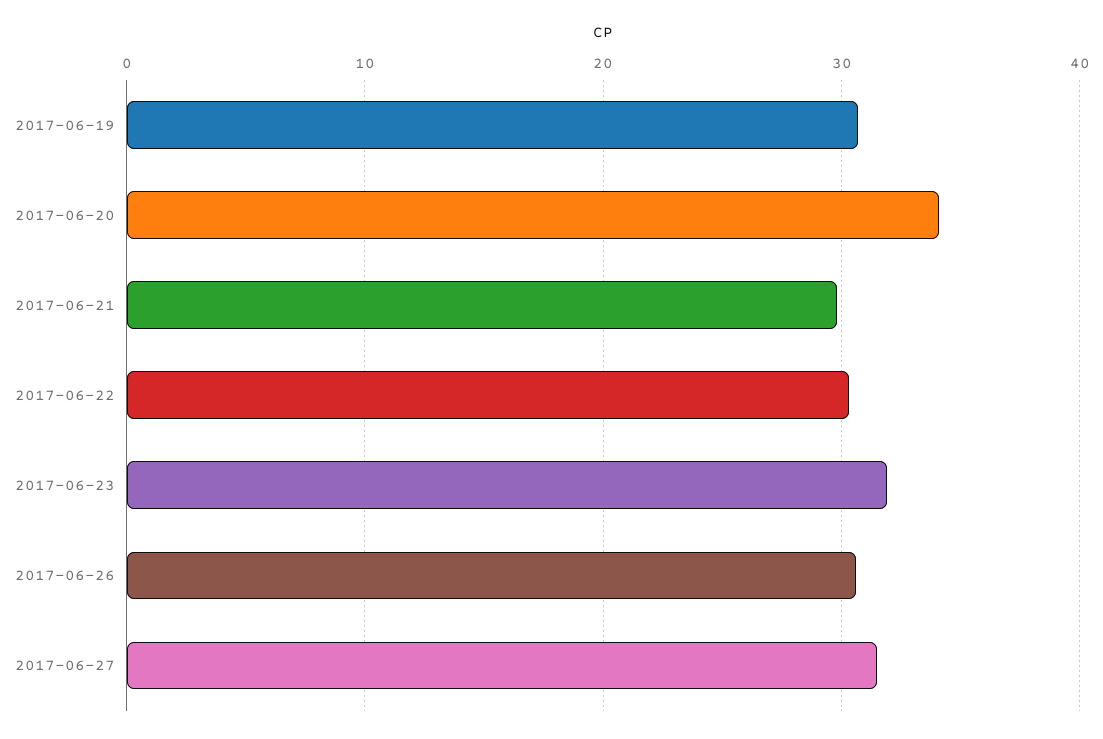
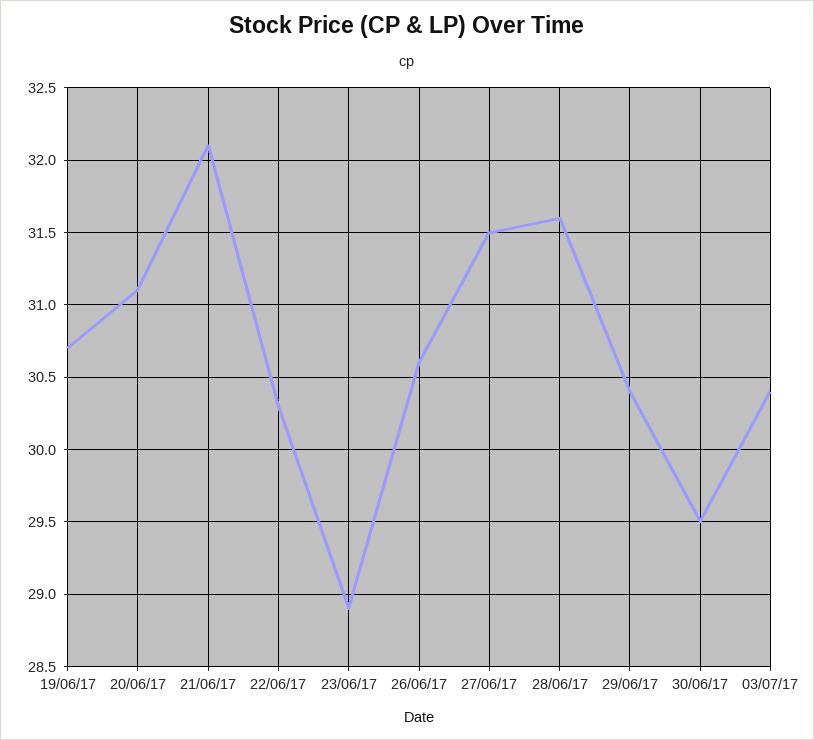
2017-06-20: 34 -> 31.1
2017-06-21: 30 -> 32.1
2017-06-23: 32 -> 28.9
28/06/17: none -> 31.6
29/06/17: none -> 30.4
30/06/17: none -> 29.5
03/07/17: none -> 30.4

